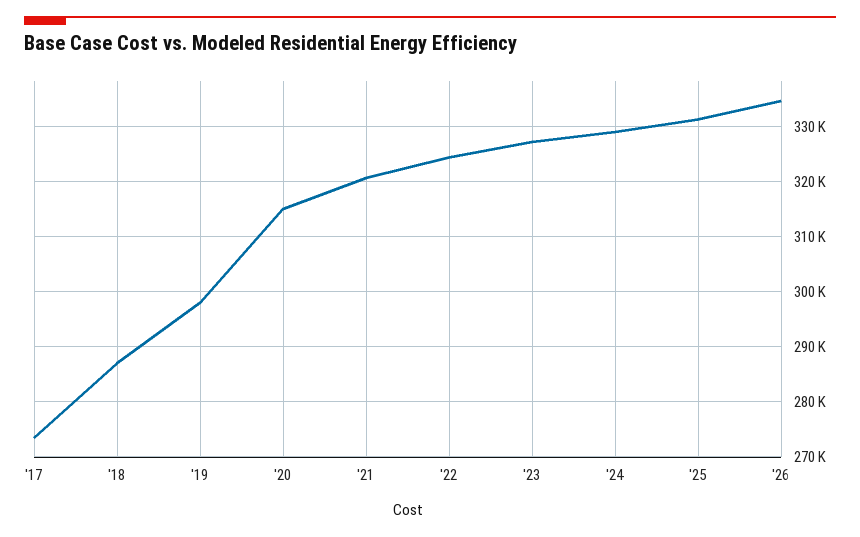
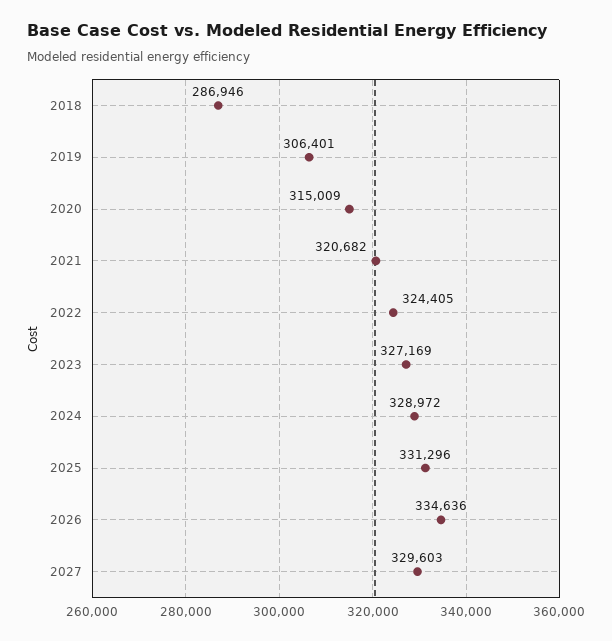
'17: 274000 -> none
'19: 298000 -> 306401
2027: none -> 329603

